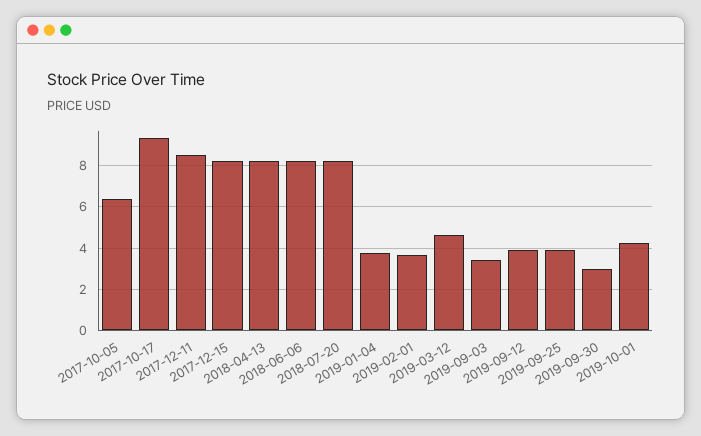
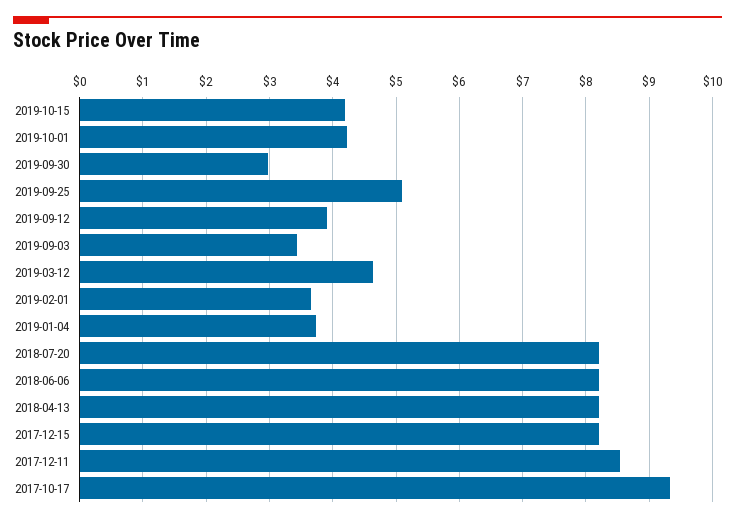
2017-10-05: 6.5 -> none
2019-09-25: 4 -> 5.1
2019-10-15: none -> 4.2

